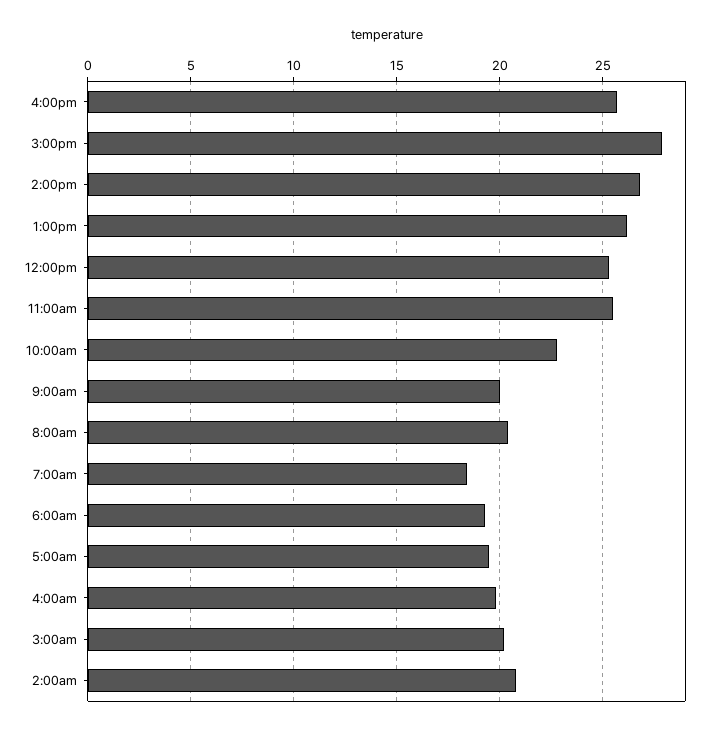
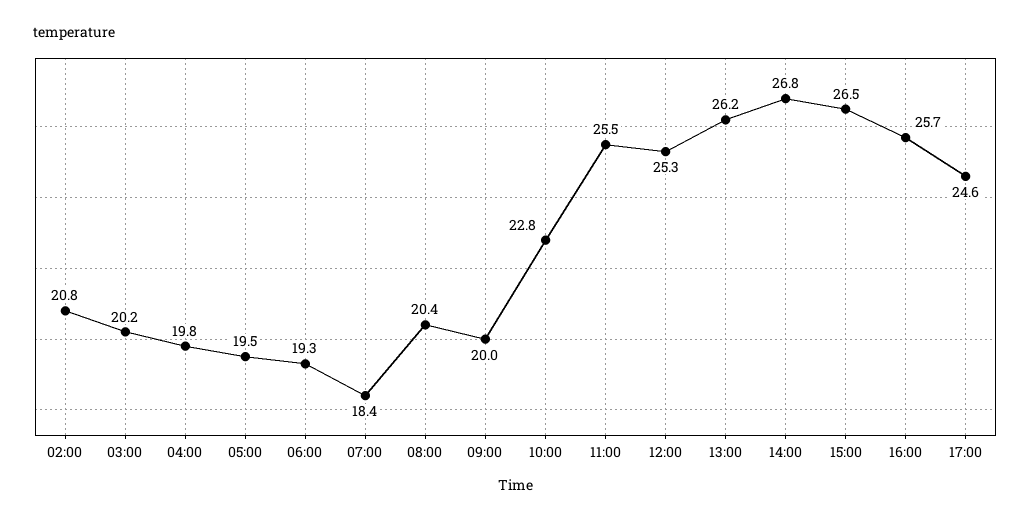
3:00pm: 28 -> 26.5
17:00: none -> 24.6

